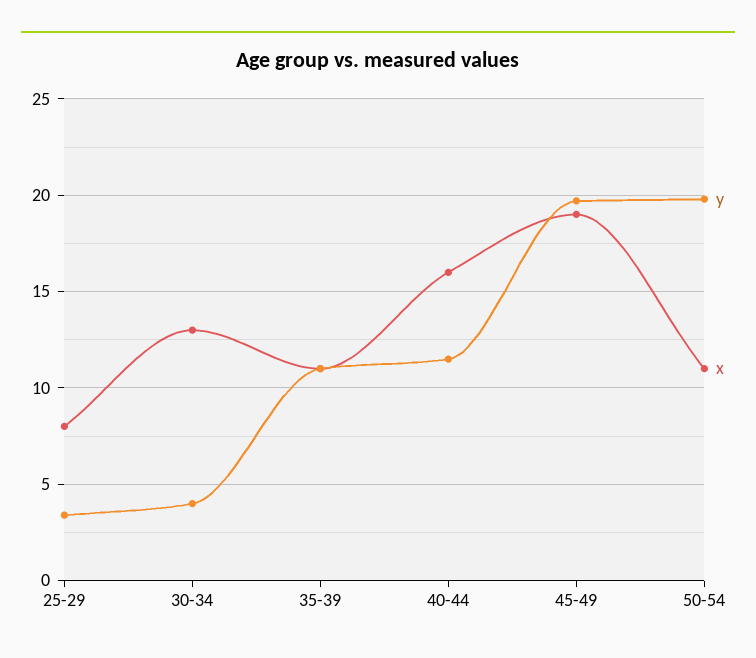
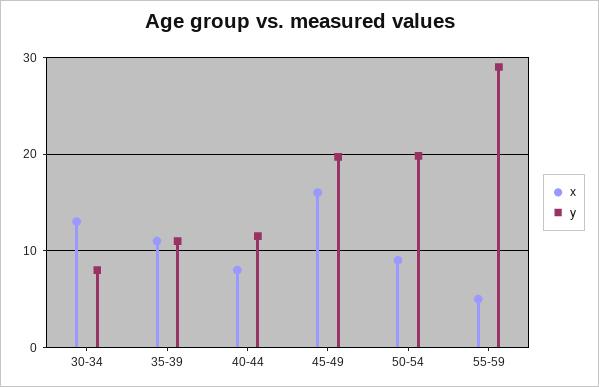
y, 25-29: 3.5 -> none
x, 25-29: 8 -> none
y, 30-34: 4 -> 8
x, 40-44: 16 -> 8
x, 45-49: 19 -> 16
x, 50-54: 11 -> 9
x, 55-59: none -> 5
y, 55-59: none -> 29

